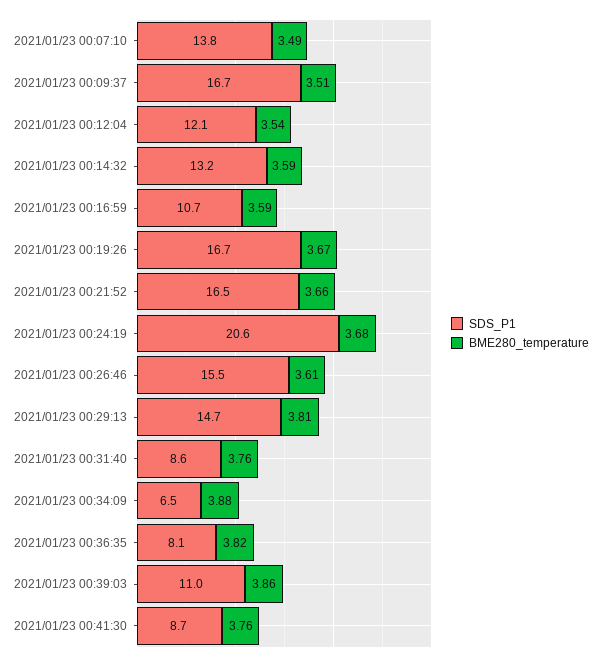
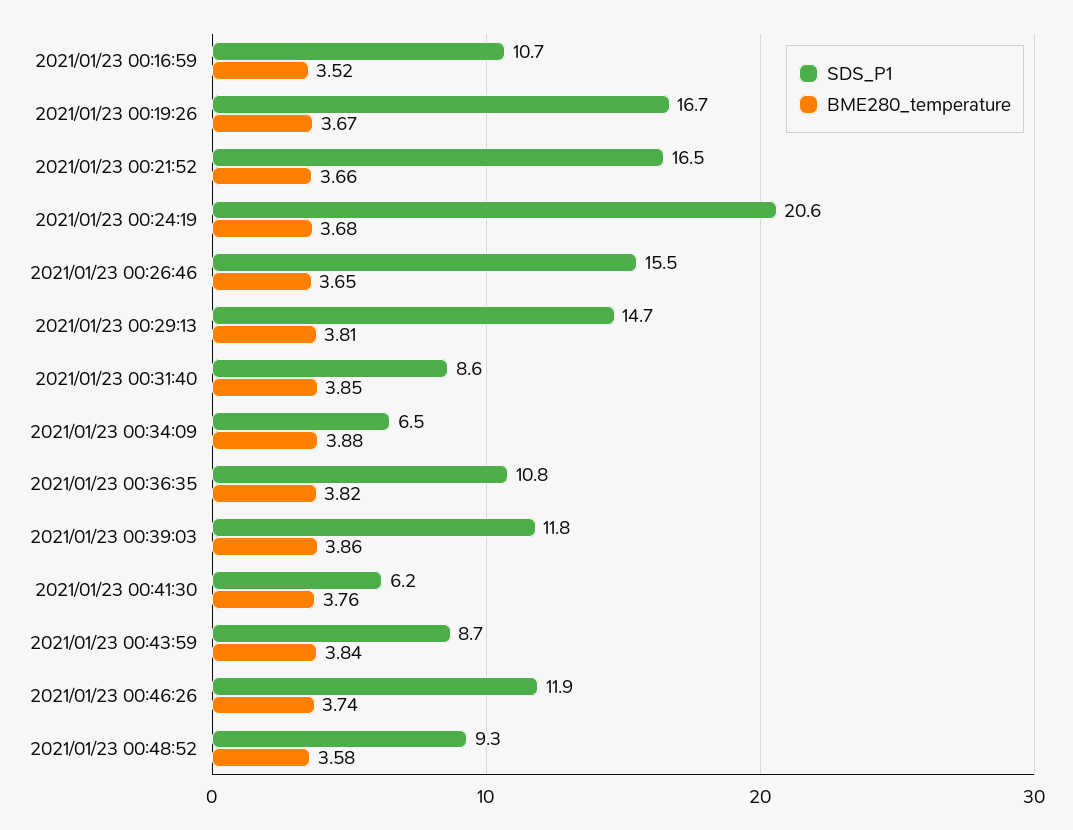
SDS_P1, 2021/01/23 00:07:10: 13.8 -> none
BME280_temperature, 2021/01/23 00:07:10: 3.49 -> none
SDS_P1, 2021/01/23 00:09:37: 16.7 -> none
BME280_temperature, 2021/01/23 00:09:37: 3.51 -> none
SDS_P1, 2021/01/23 00:12:04: 12.1 -> none
BME280_temperature, 2021/01/23 00:12:04: 3.54 -> none
SDS_P1, 2021/01/23 00:14:32: 13.2 -> none
BME280_temperature, 2021/01/23 00:14:32: 3.59 -> none
BME280_temperature, 2021/01/23 00:16:59: 3.59 -> 3.52
BME280_temperature, 2021/01/23 00:26:46: 3.61 -> 3.65
BME280_temperature, 2021/01/23 00:31:40: 3.76 -> 3.85
SDS_P1, 2021/01/23 00:36:35: 8.1 -> 10.8
SDS_P1, 2021/01/23 00:39:03: 11 -> 11.8
SDS_P1, 2021/01/23 00:41:30: 8.7 -> 6.2
SDS_P1, 2021/01/23 00:43:59: none -> 8.7
BME280_temperature, 2021/01/23 00:43:59: none -> 3.84
SDS_P1, 2021/01/23 00:46:26: none -> 11.9
BME280_temperature, 2021/01/23 00:46:26: none -> 3.74
SDS_P1, 2021/01/23 00:48:52: none -> 9.3
BME280_temperature, 2021/01/23 00:48:52: none -> 3.58

